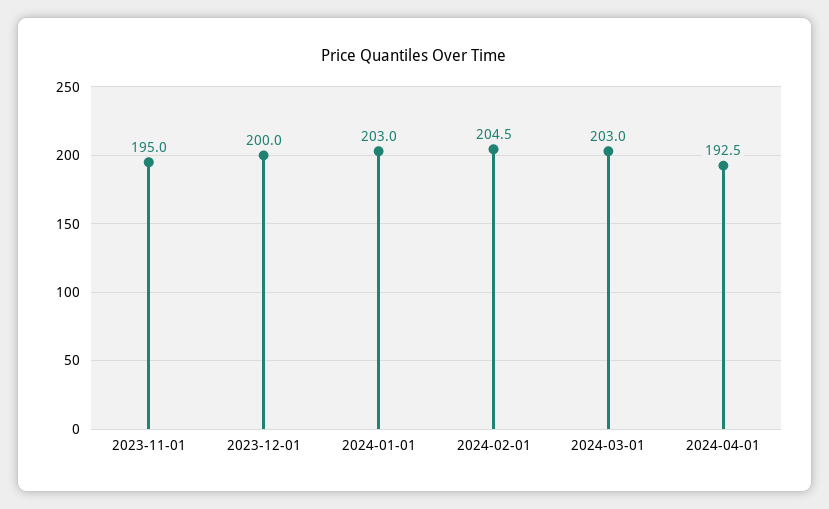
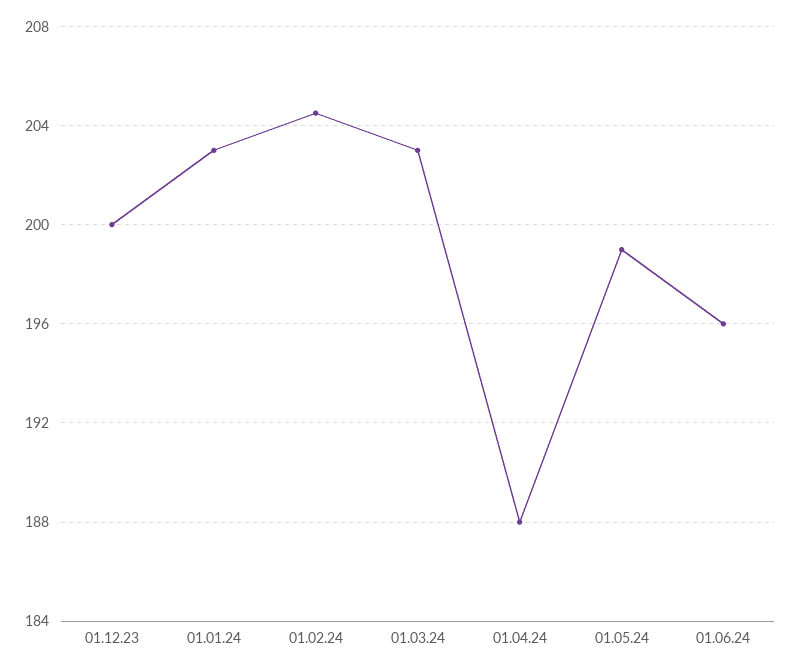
2023-11-01: 195 -> none
2024-04-01: 192.5 -> 188
01.05.24: none -> 199
01.06.24: none -> 196

